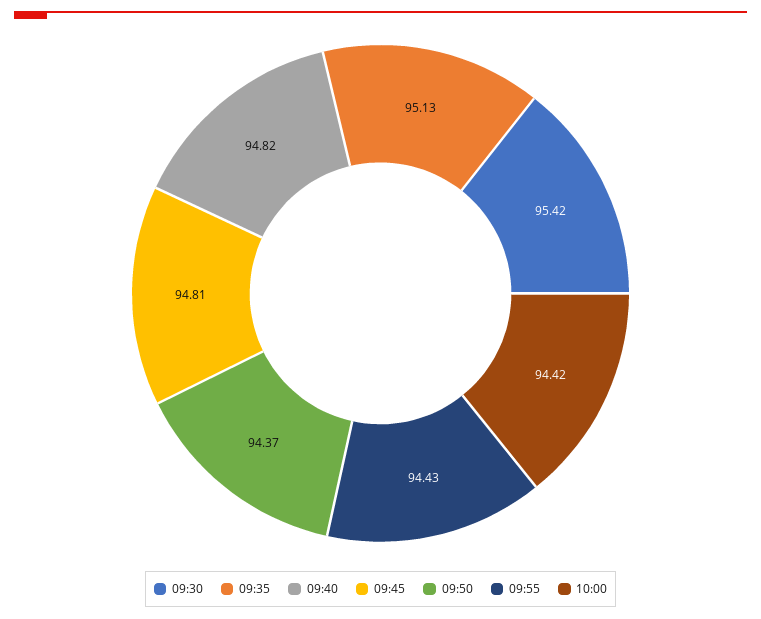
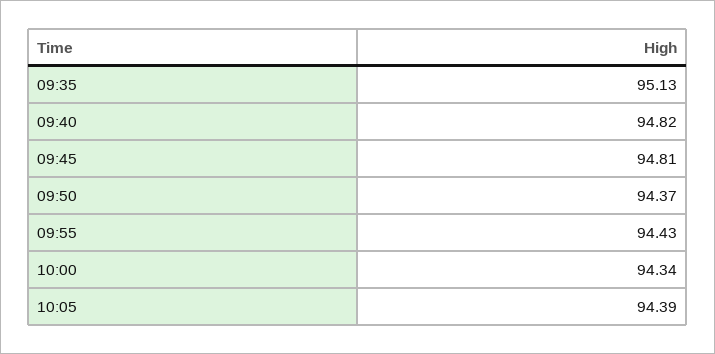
09:30: 95.42 -> none
10:00: 94.42 -> 94.34
10:05: none -> 94.39

